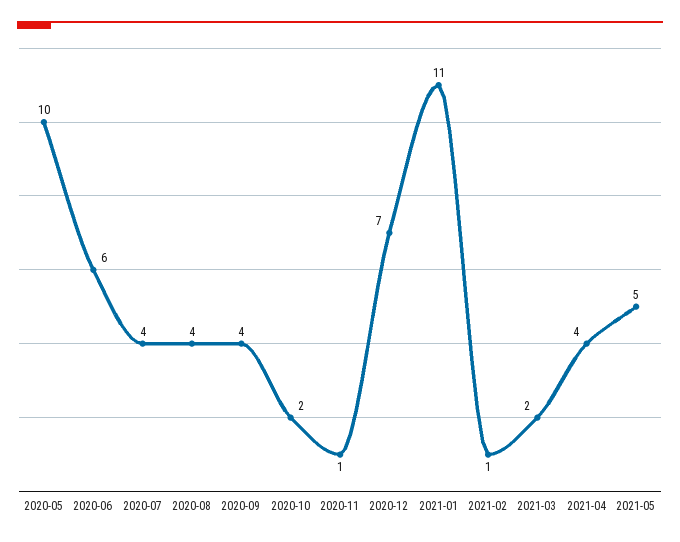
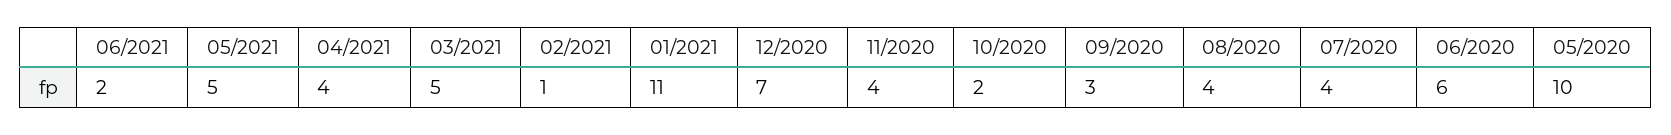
2020-09: 4 -> 3
2020-11: 1 -> 4
2021-03: 2 -> 5
06/2021: none -> 2

